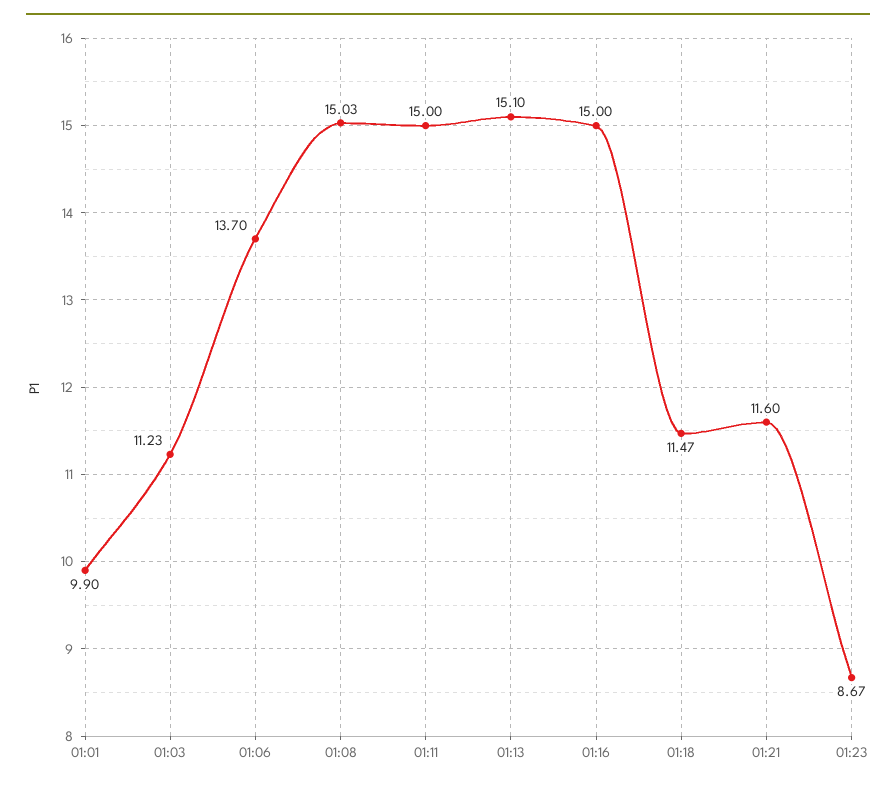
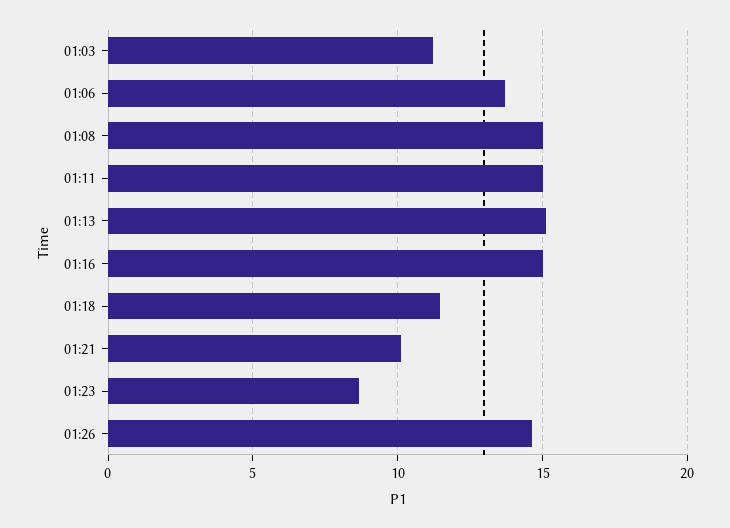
01:01: 9.9 -> none
01:21: 11.6 -> 10
01:26: none -> 14.5

